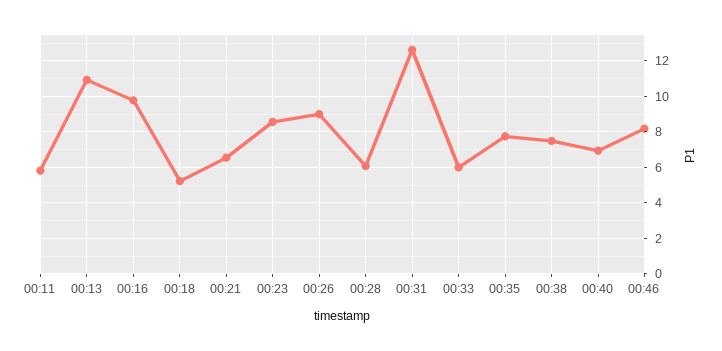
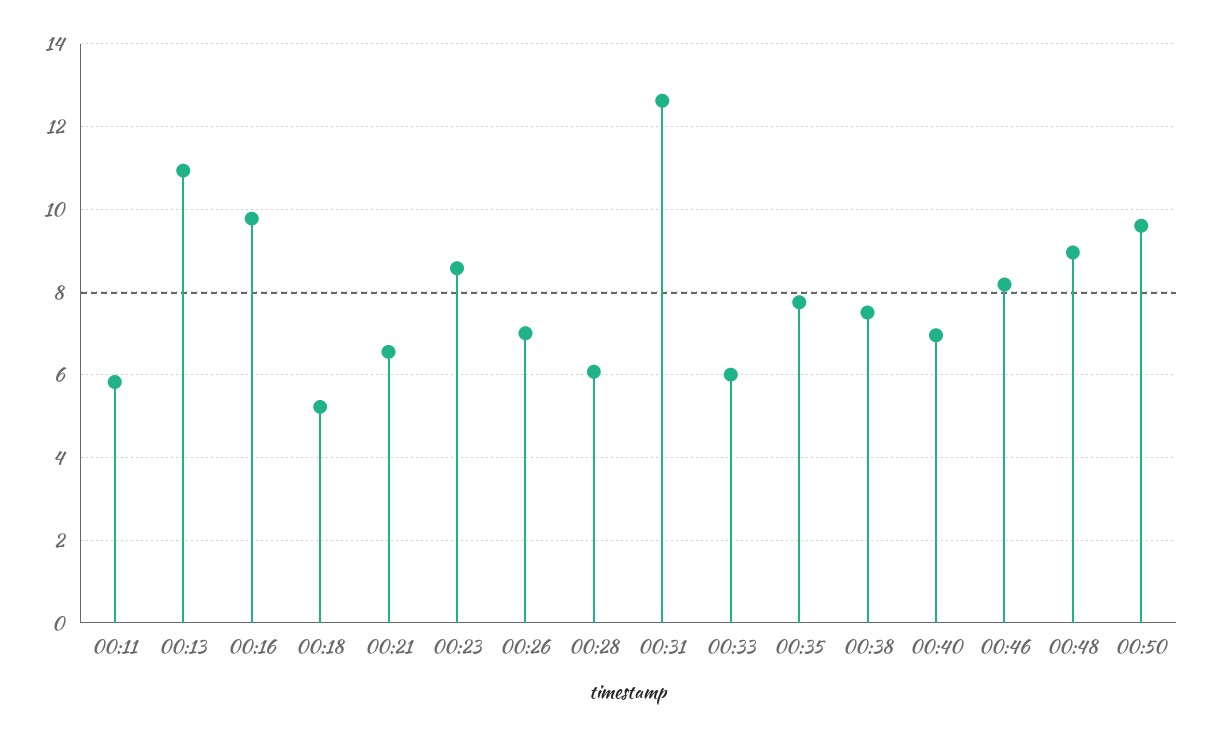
00:26: 9 -> 7
00:48: none -> 9
00:50: none -> 9.6

